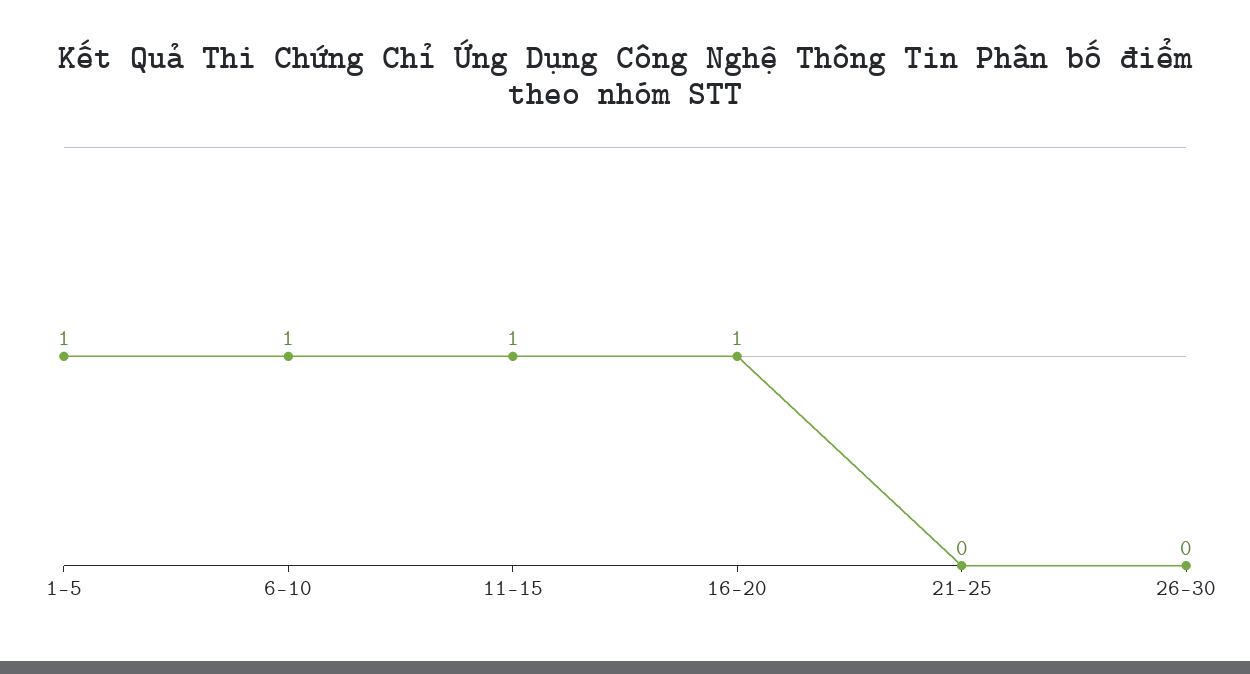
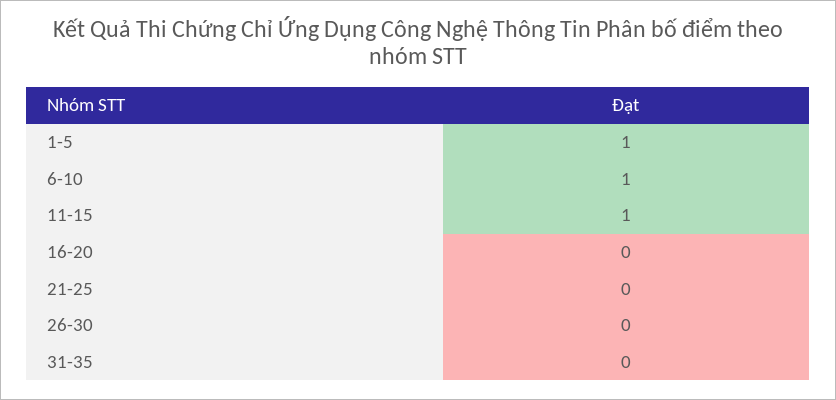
16-20: 1 -> 0
31-35: none -> 0

